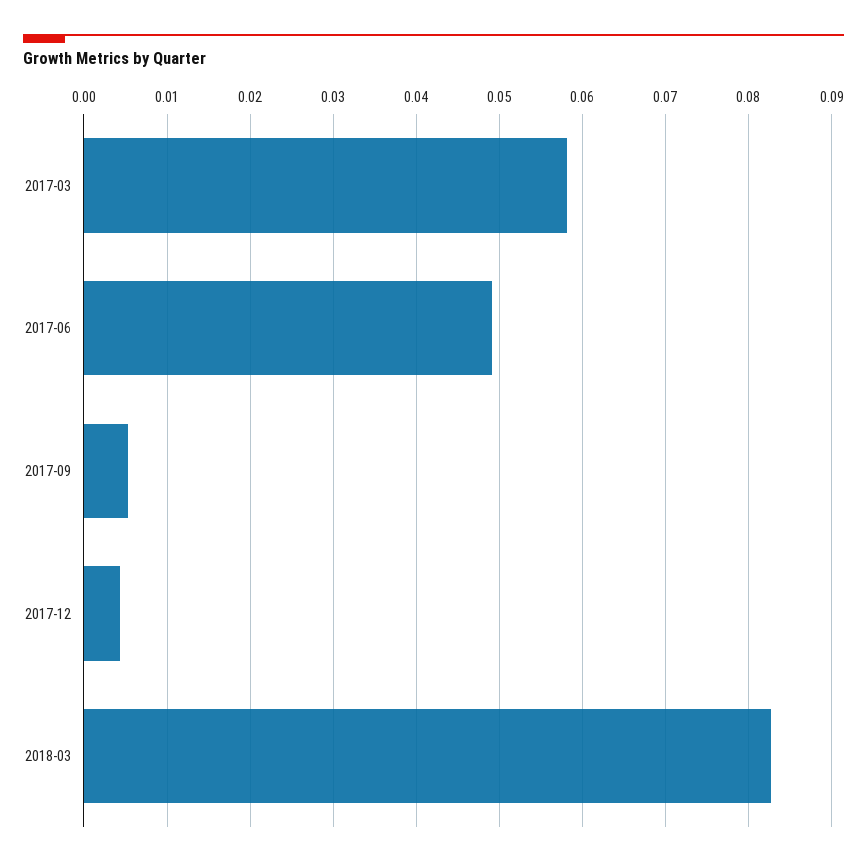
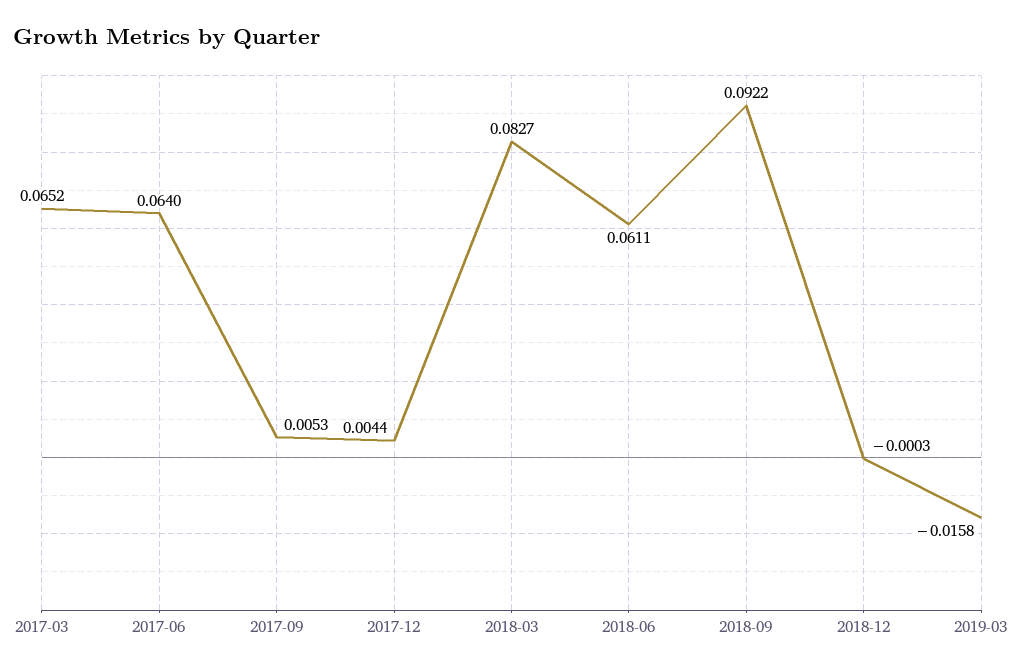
2017-03: 0.058 -> 0.0652
2017-06: 0.049 -> 0.064
2018-06: none -> 0.0611
2018-09: none -> 0.0922
2018-12: none -> -0.0003
2019-03: none -> -0.0158

